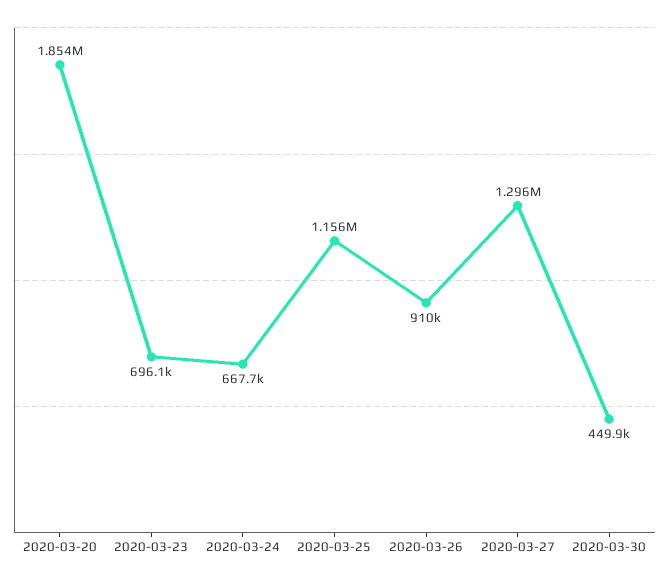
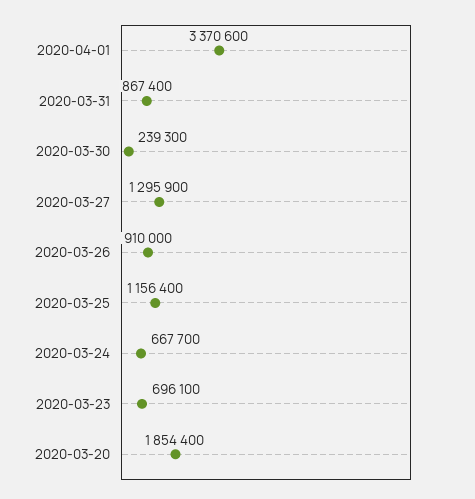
2020-03-30: 449900 -> 239300
2020-04-01: none -> 3370600
2020-03-31: none -> 867400

